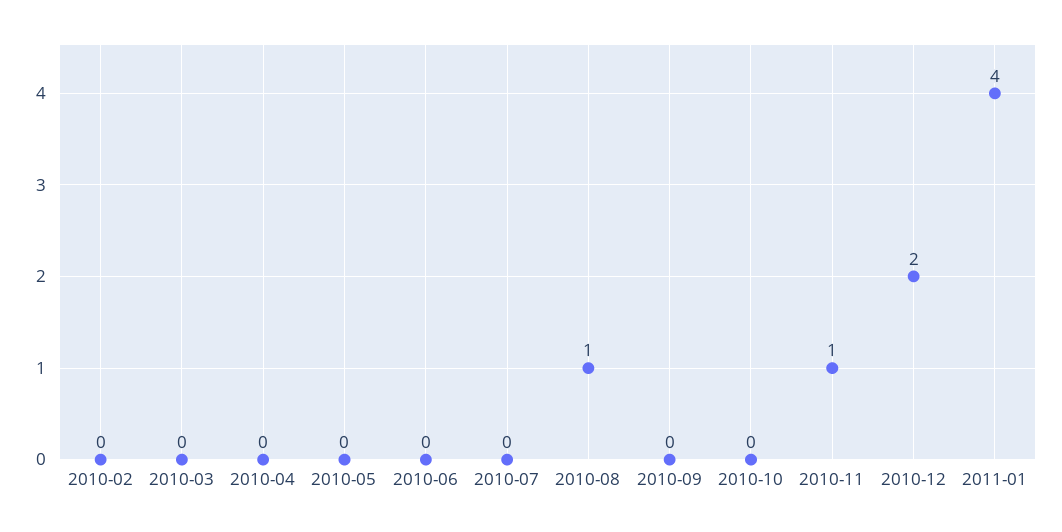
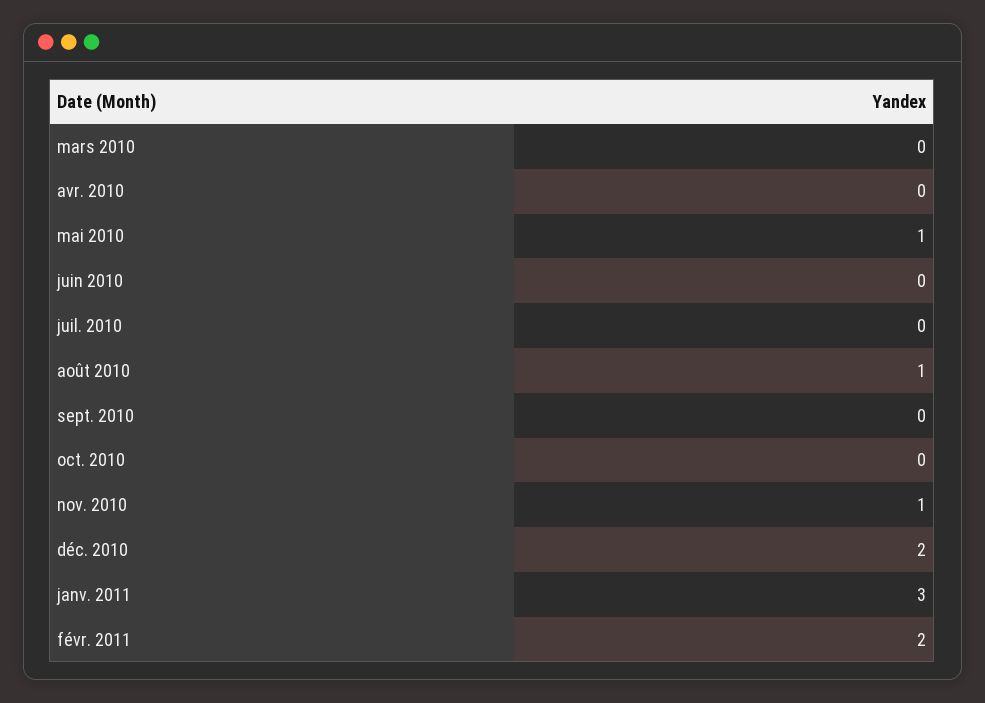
2010-02: 0 -> none
2010-05: 0 -> 1
2011-01: 4 -> 3
févr. 2011: none -> 2

